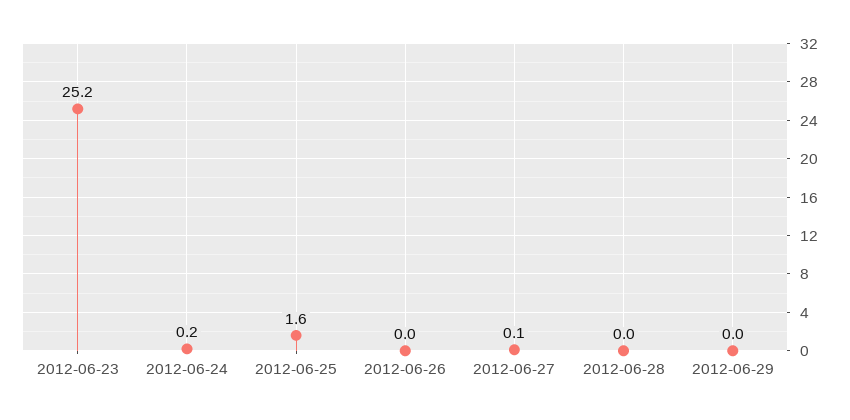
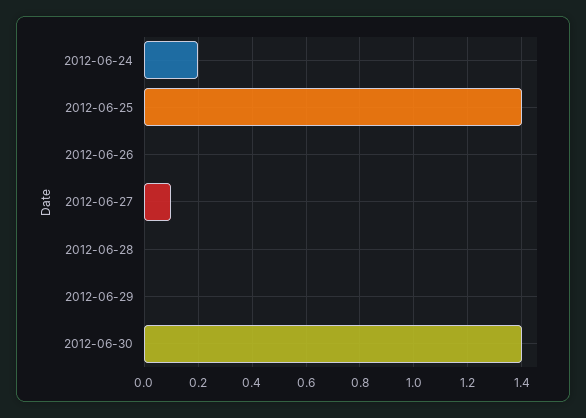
2012-06-23: 25.2 -> none
2012-06-25: 1.6 -> 1.4
2012-06-30: none -> 1.4

